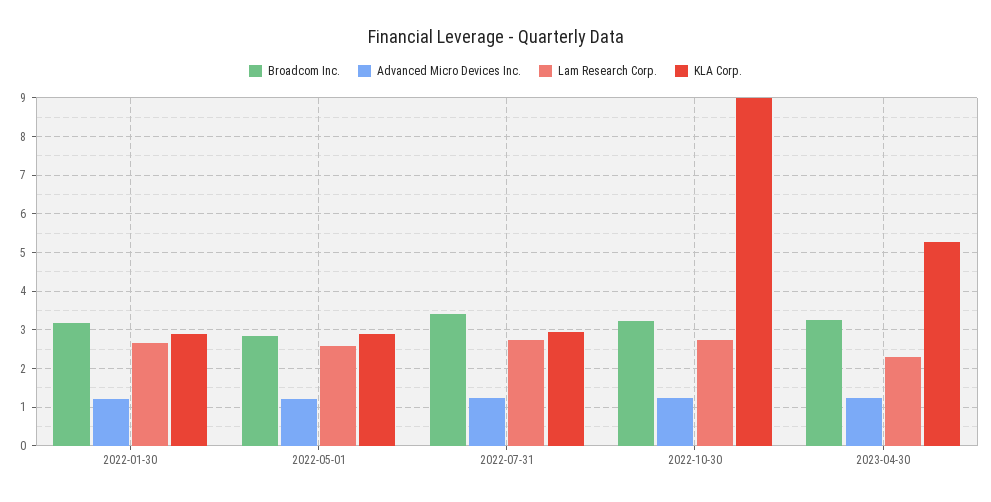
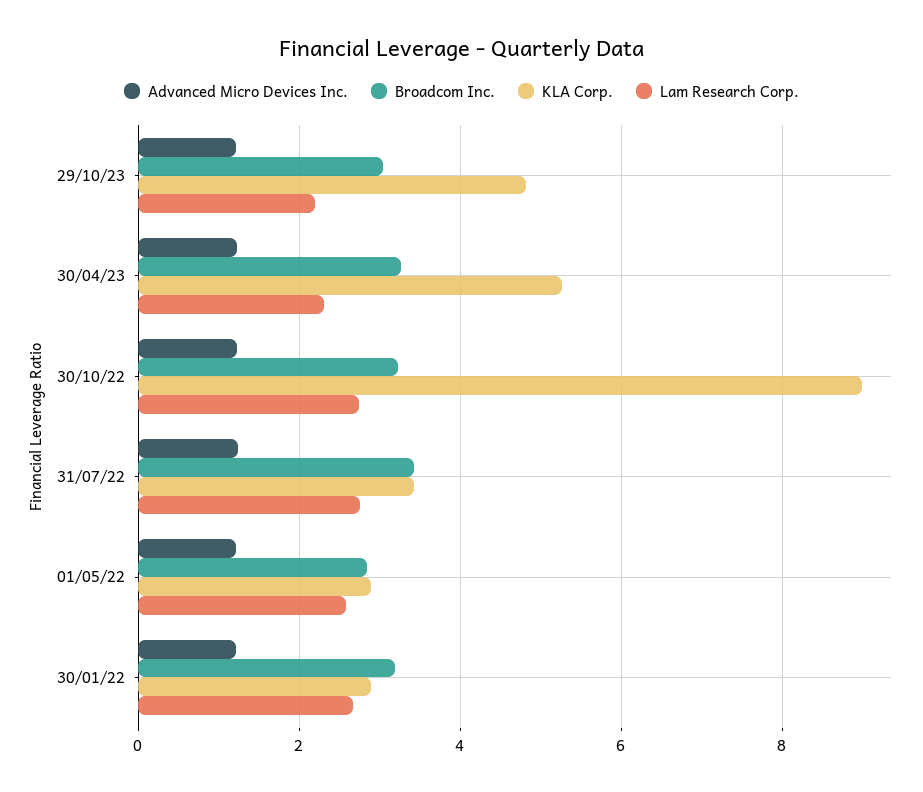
KLA Corp., 2022-07-31: 3 -> 3.4
Advanced Micro Devices Inc., 29/10/23: none -> 1.2
Broadcom Inc., 29/10/23: none -> 3
KLA Corp., 29/10/23: none -> 4.8
Lam Research Corp., 29/10/23: none -> 2.2

